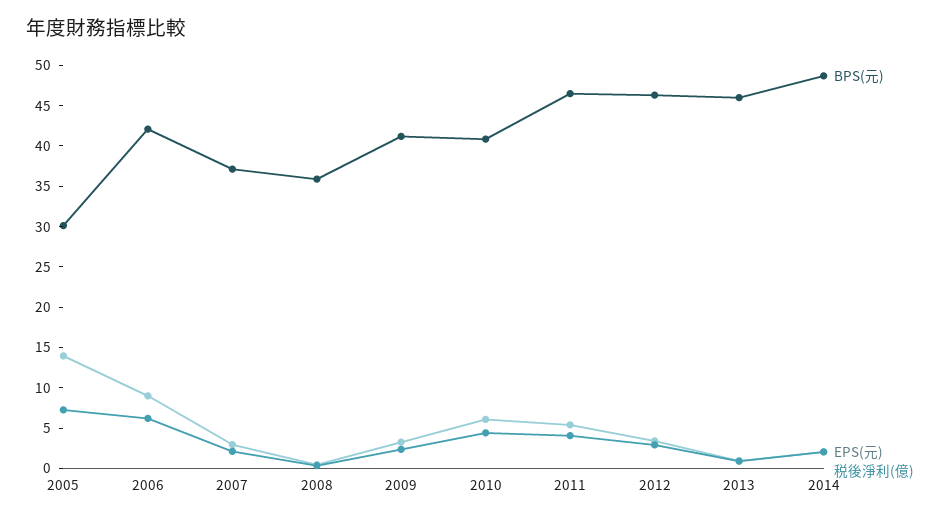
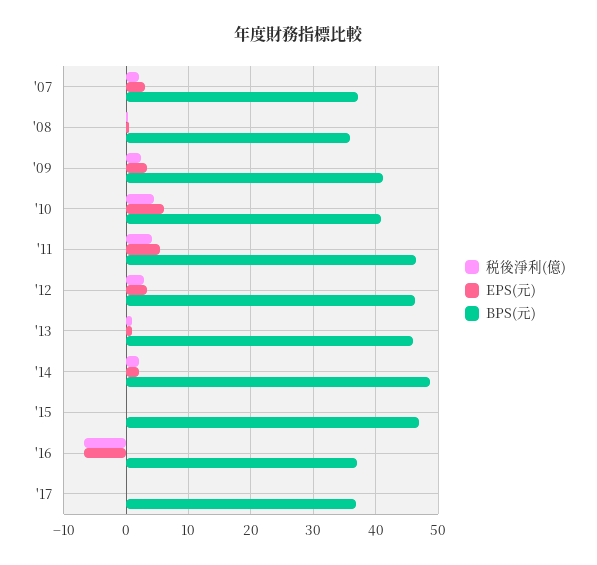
BPS(元), 2005: 30 -> none
EPS(元), 2005: 14 -> none
税後淨利(億), 2005: 7 -> none
BPS(元), 2006: 42 -> none
EPS(元), 2006: 9 -> none
税後淨利(億), 2006: 6 -> none
税後淨利(億), '15: none -> 0
EPS(元), '15: none -> 0
BPS(元), '15: none -> 47
税後淨利(億), '16: none -> -7
EPS(元), '16: none -> -7
BPS(元), '16: none -> 37
税後淨利(億), '17: none -> 0
EPS(元), '17: none -> 0
BPS(元), '17: none -> 37

